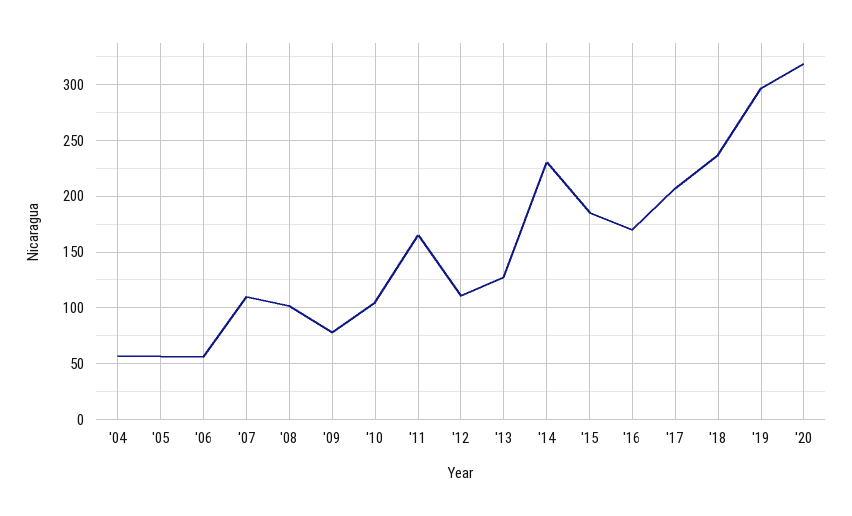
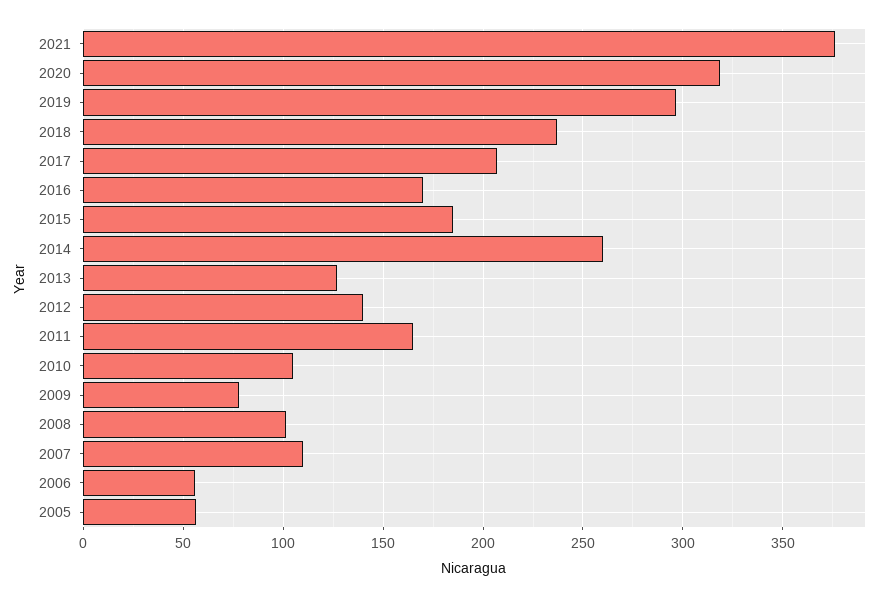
'04: 60 -> none
'12: 110 -> 140
'14: 230 -> 260
2021: none -> 375

